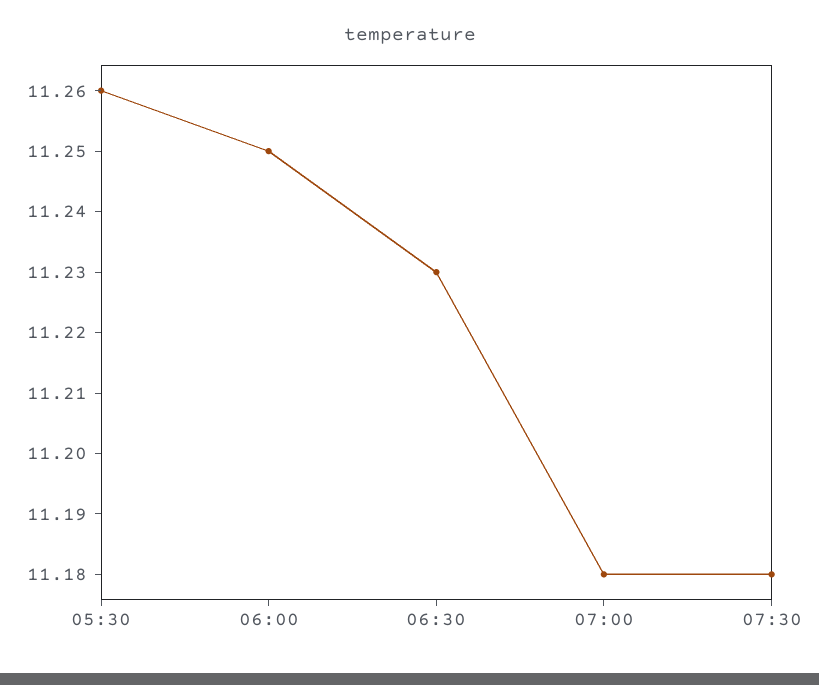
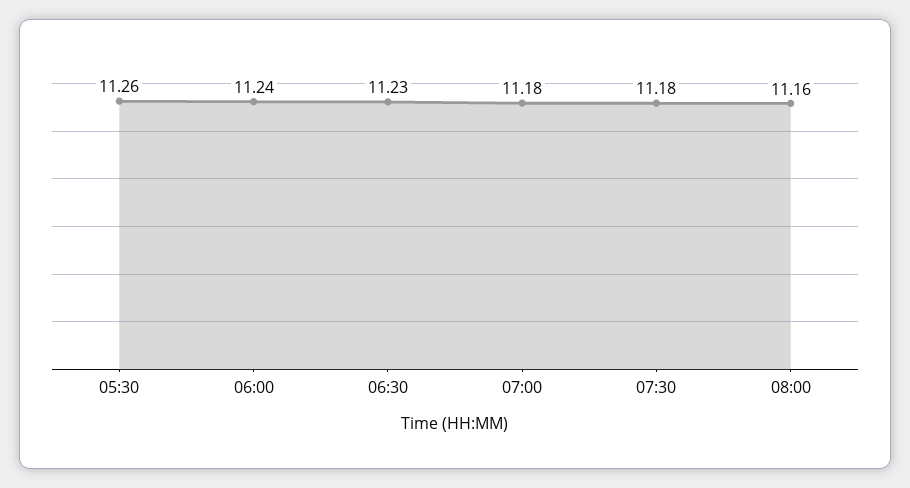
06:00: 11.25 -> 11.24
08:00: none -> 11.16

